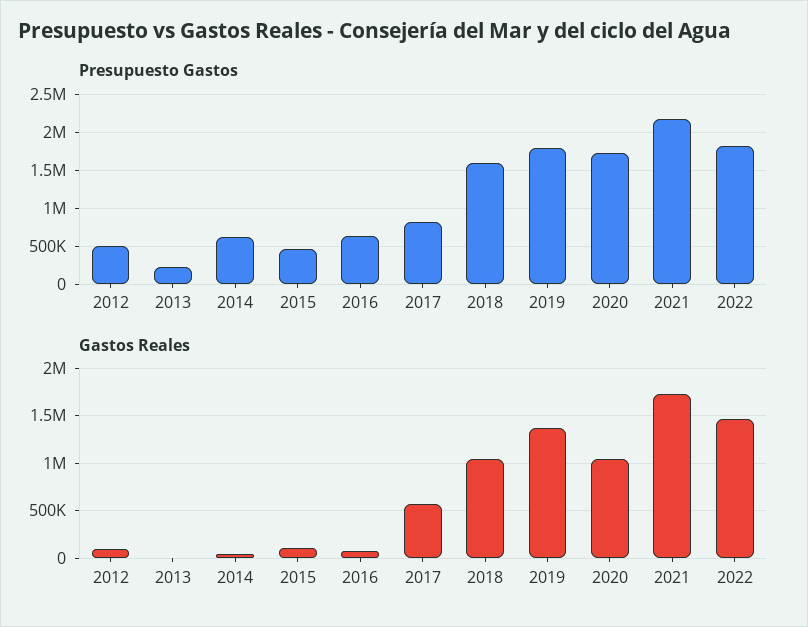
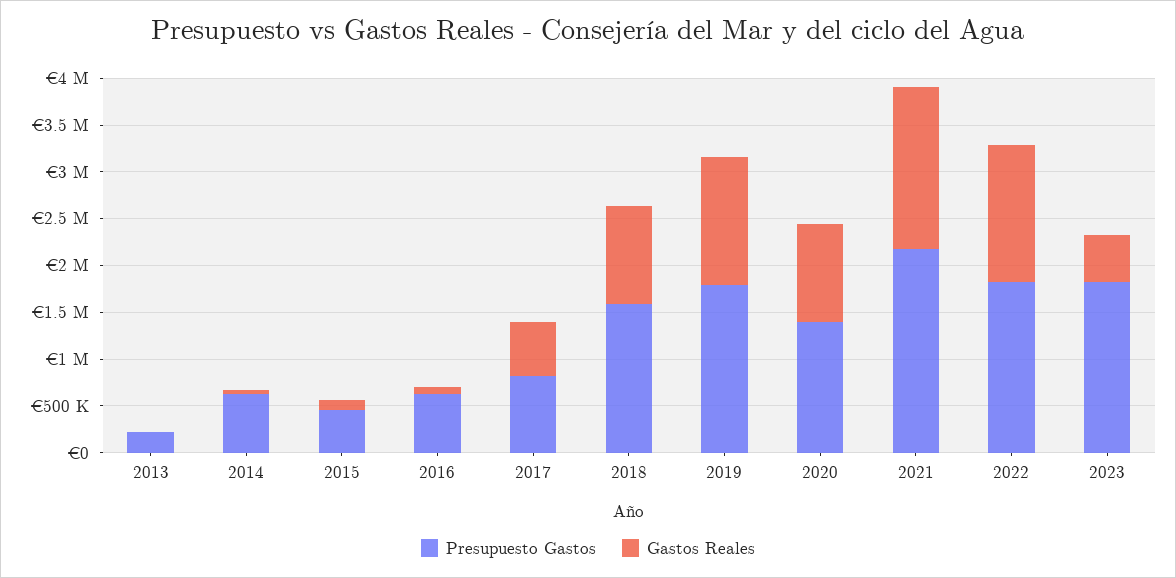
Presupuesto Gastos, 2012: 500000 -> none
Presupuesto Gastos, 2020: 1700000 -> 1400000
Gastos Reales, 2012: 100000 -> none
Presupuesto Gastos, 2023: none -> 1800000
Gastos Reales, 2023: none -> 500000

